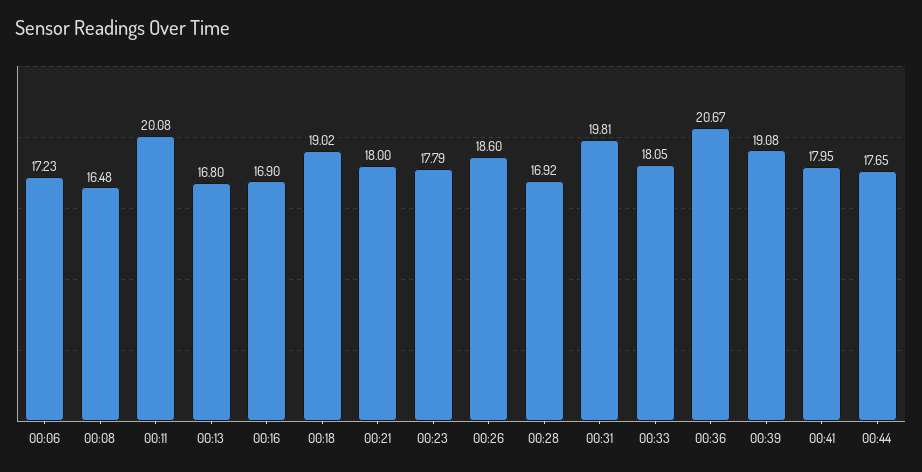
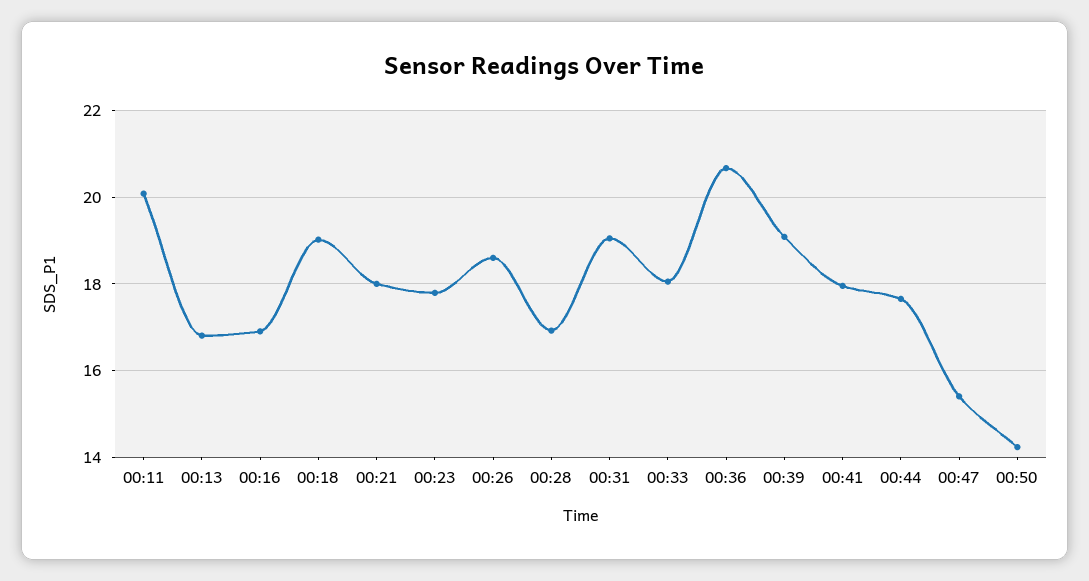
00:06: 17.23 -> none
00:08: 16.48 -> none
00:31: 19.81 -> 19
00:47: none -> 15.4
00:50: none -> 14.2

